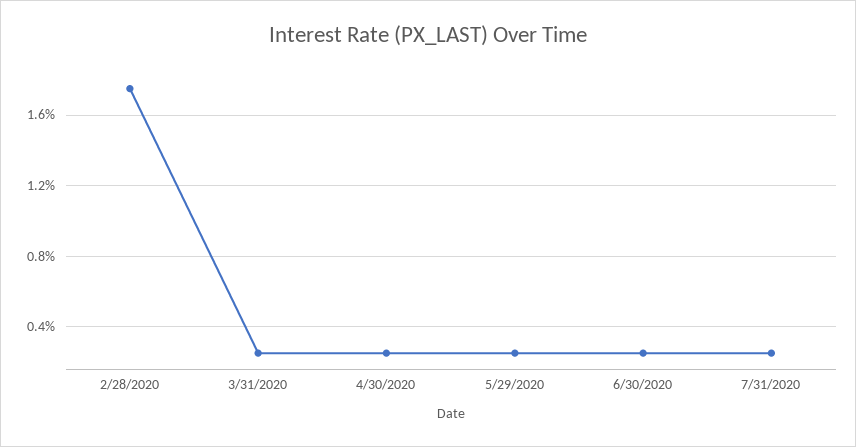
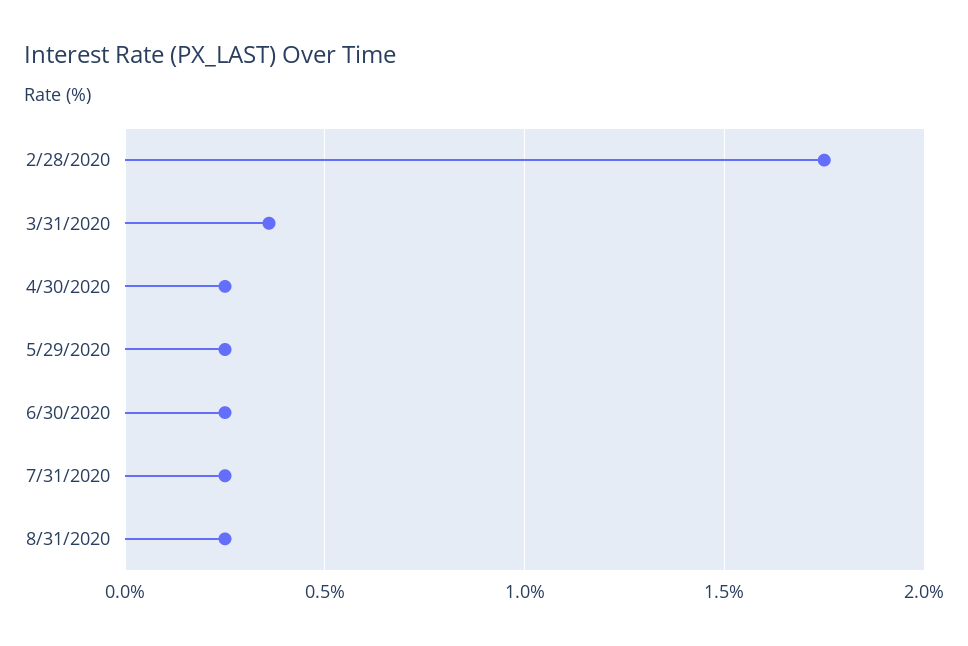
3/31/2020: 0.25 -> 0.35
8/31/2020: none -> 0.25

